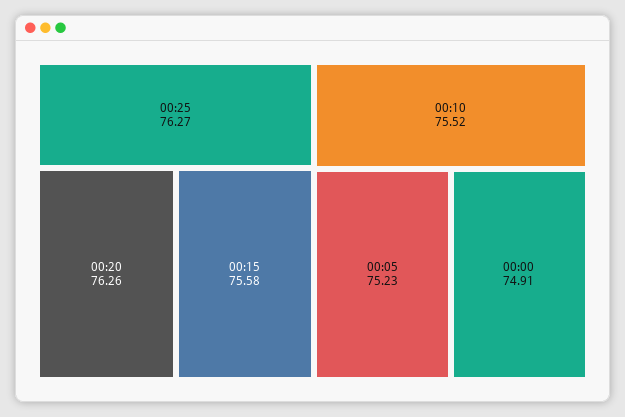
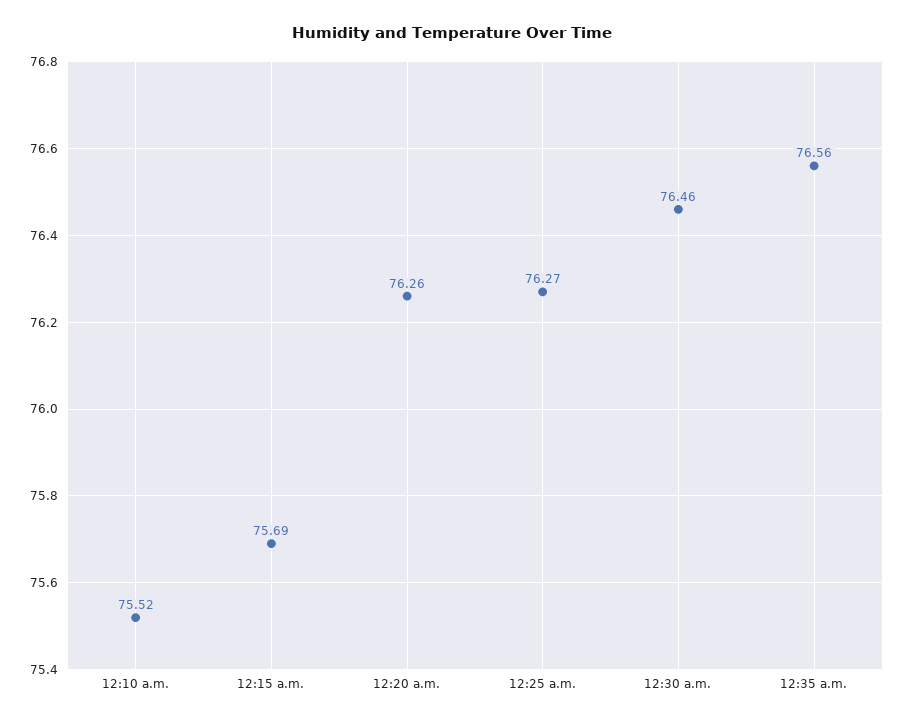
00:15: 75.58 -> 75.69
00:05: 75.23 -> none
00:00: 74.91 -> none
12:30 a.m.: none -> 76.46
12:35 a.m.: none -> 76.56

